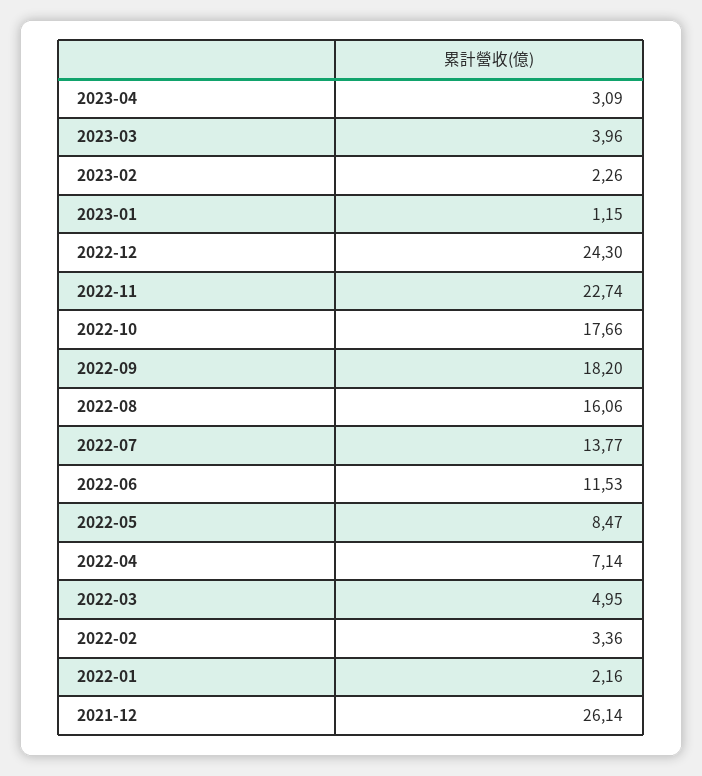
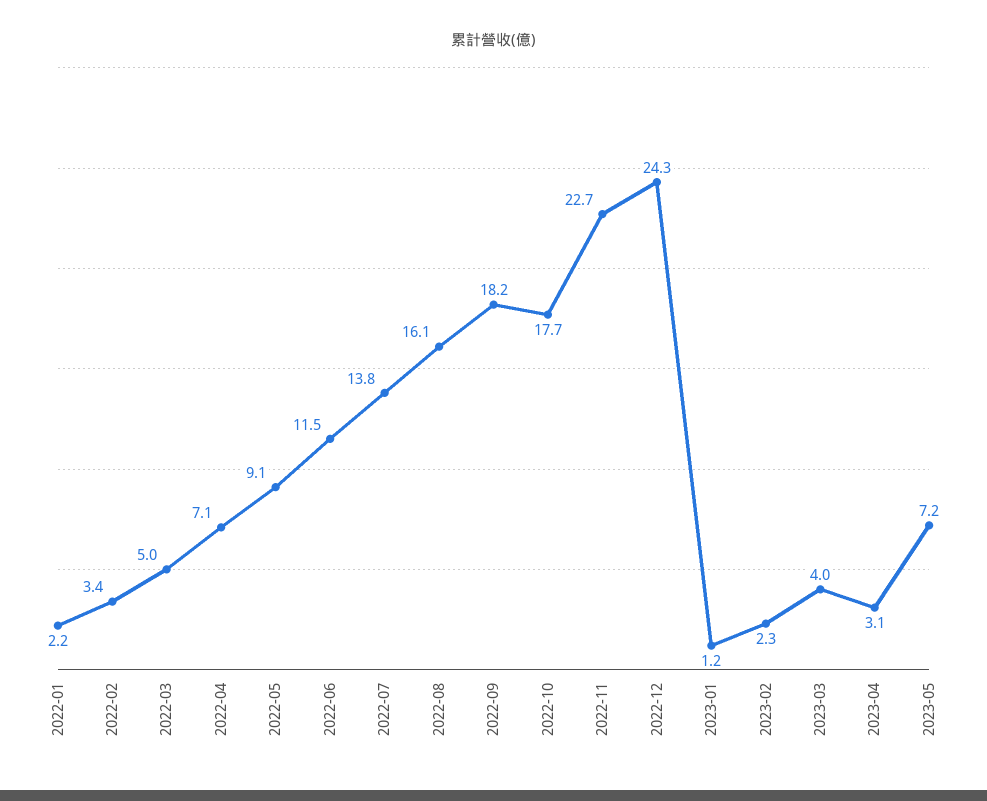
2022-05: 8.47 -> 9.1
2021-12: 26.14 -> none
2023-05: none -> 7.2

